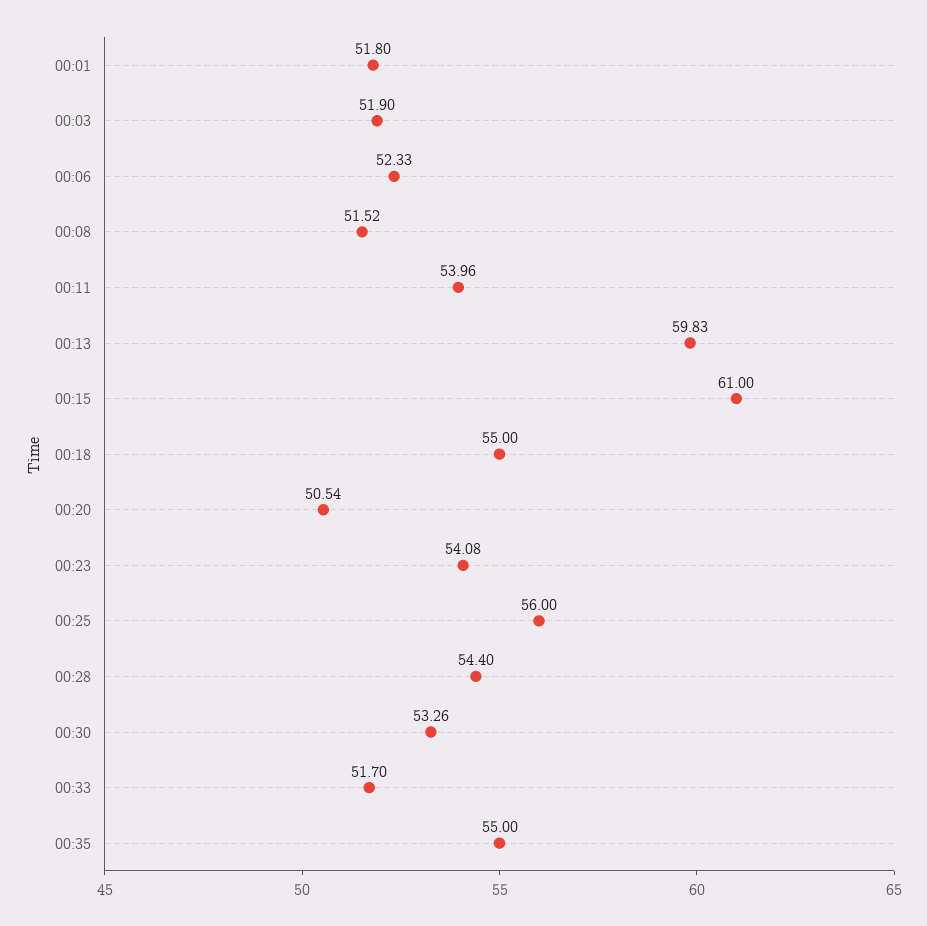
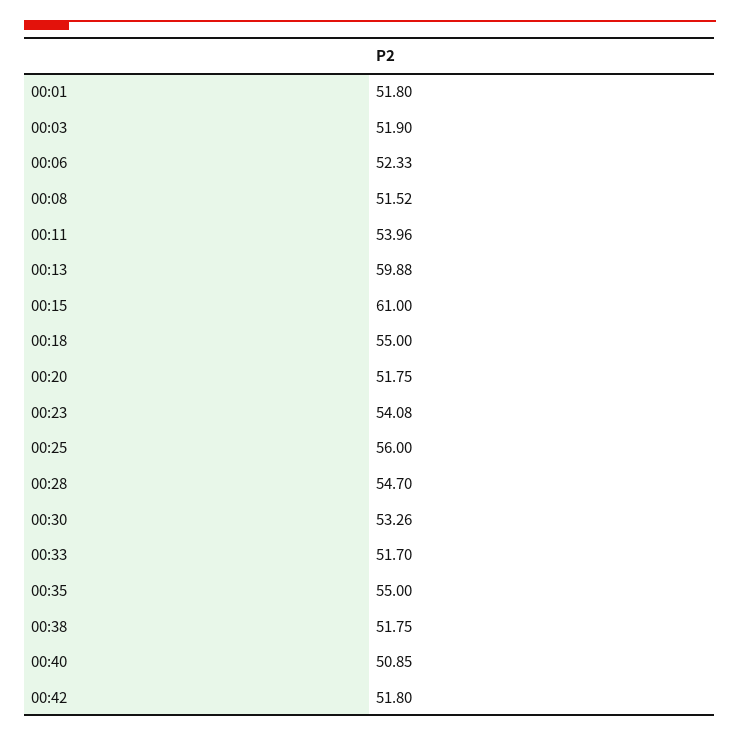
00:13: 59.83 -> 59.88
00:20: 50.54 -> 51.75
00:28: 54.4 -> 54.7
00:38: none -> 51.75
00:40: none -> 50.85
00:42: none -> 51.8

